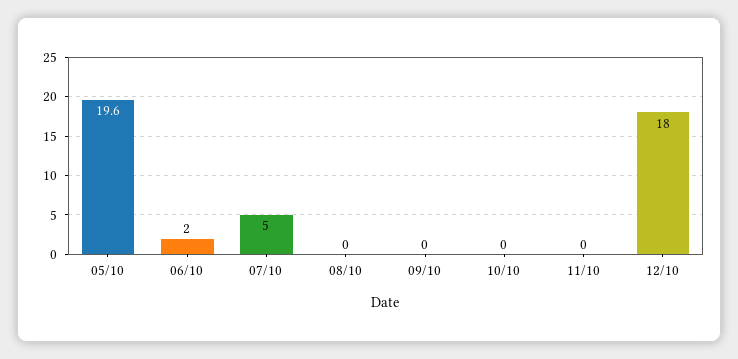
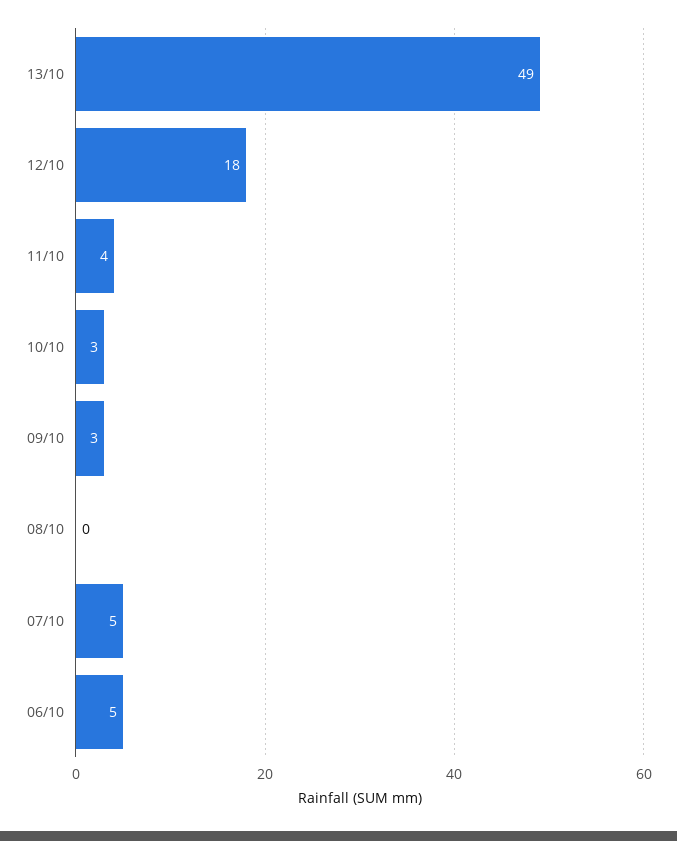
05/10: 19.6 -> none
06/10: 2 -> 5
09/10: 0 -> 3
10/10: 0 -> 3
11/10: 0 -> 4
13/10: none -> 49

